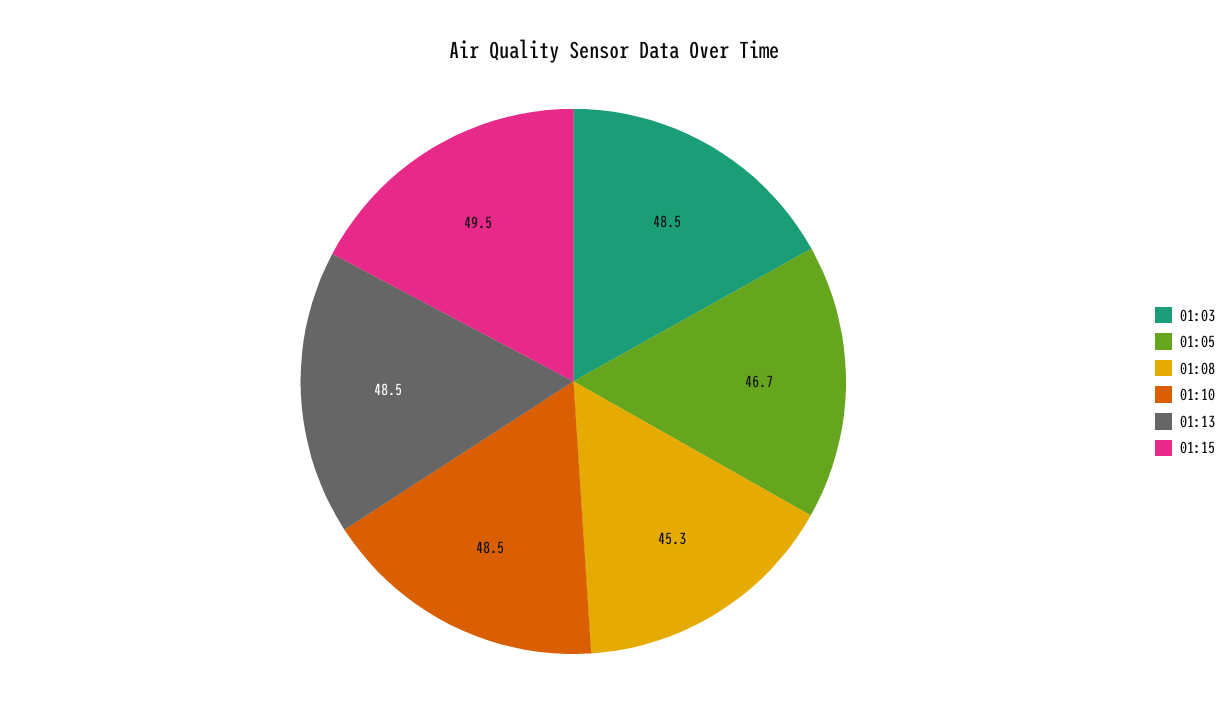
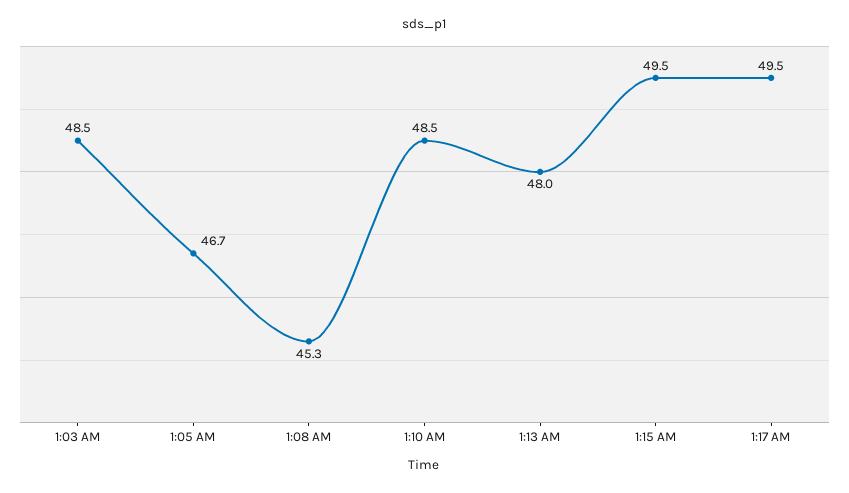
01:13: 48.5 -> 48
1:17 AM: none -> 49.5

